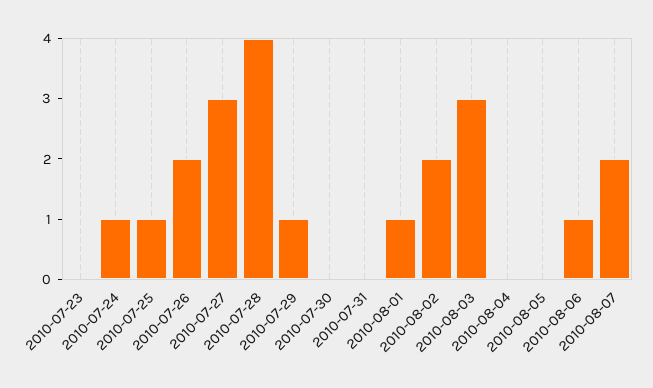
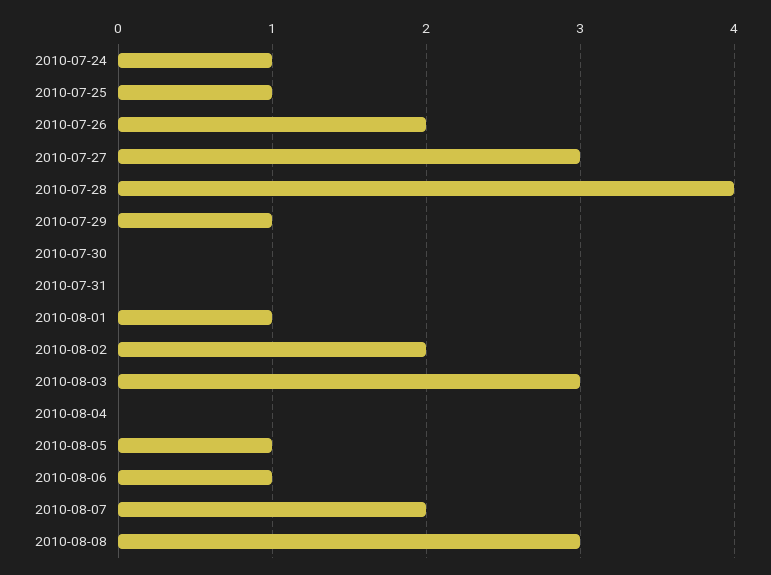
2010-07-23: 0 -> none
2010-08-05: 0 -> 1
2010-08-08: none -> 3

